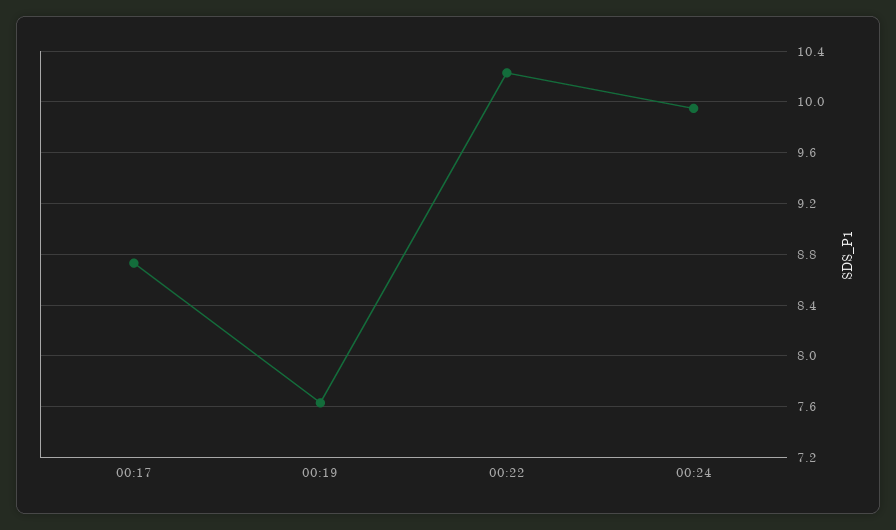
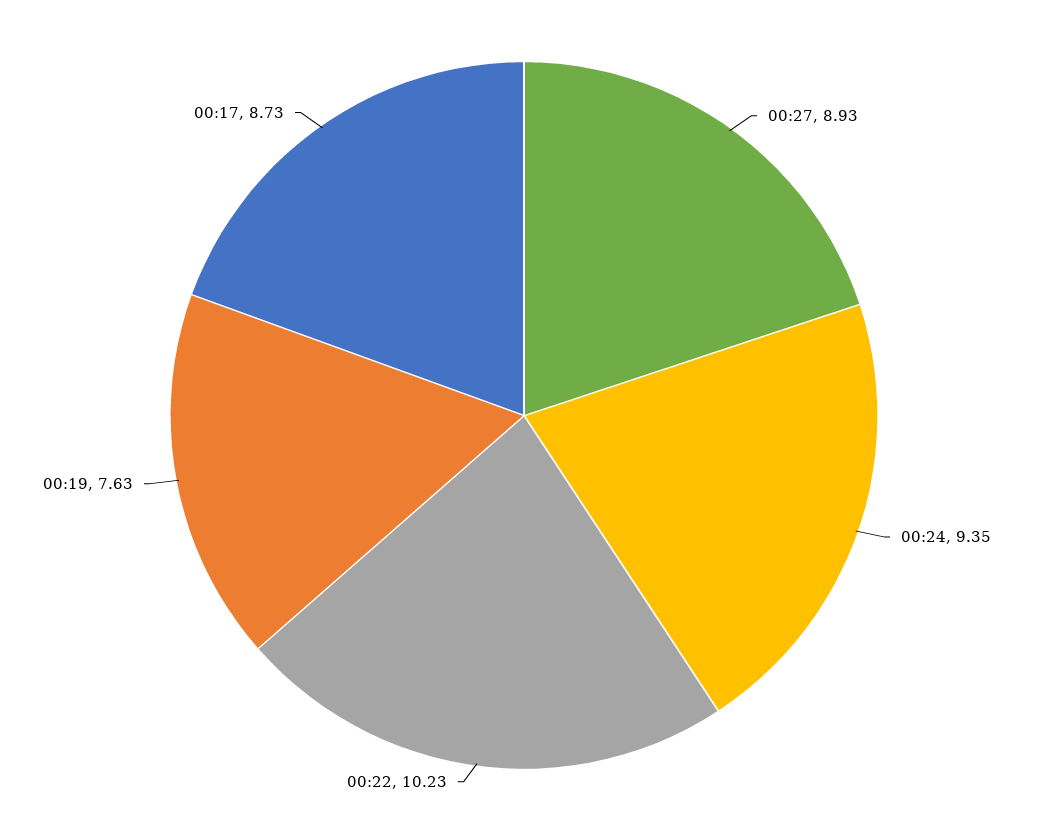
00:24: 9.95 -> 9.35
00:27: none -> 8.93

